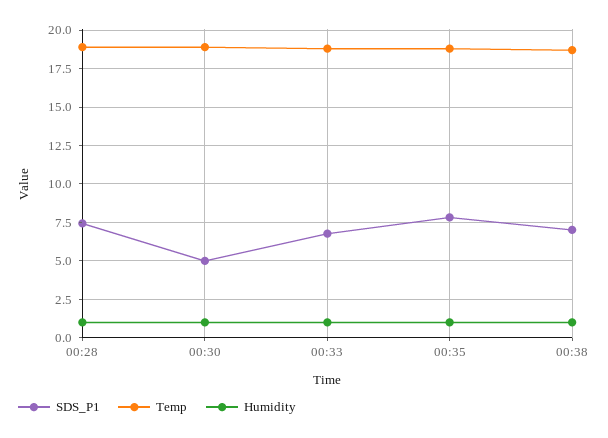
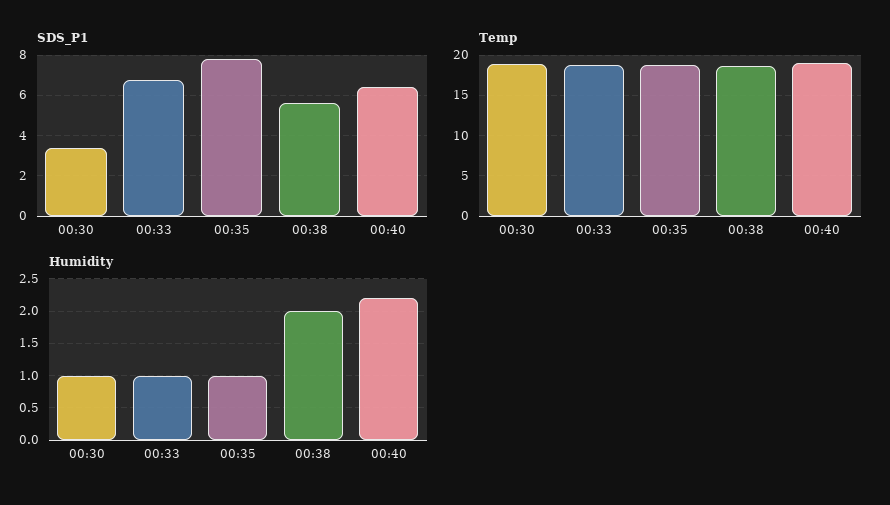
SDS_P1, 00:28: 7.5 -> none
Temp, 00:28: 19 -> none
Humidity, 00:28: 1 -> none
SDS_P1, 00:30: 5 -> 3.5
SDS_P1, 00:38: 7 -> 5.5
Humidity, 00:38: 1 -> 2
SDS_P1, 00:40: none -> 6.5
Temp, 00:40: none -> 19
Humidity, 00:40: none -> 2.2

